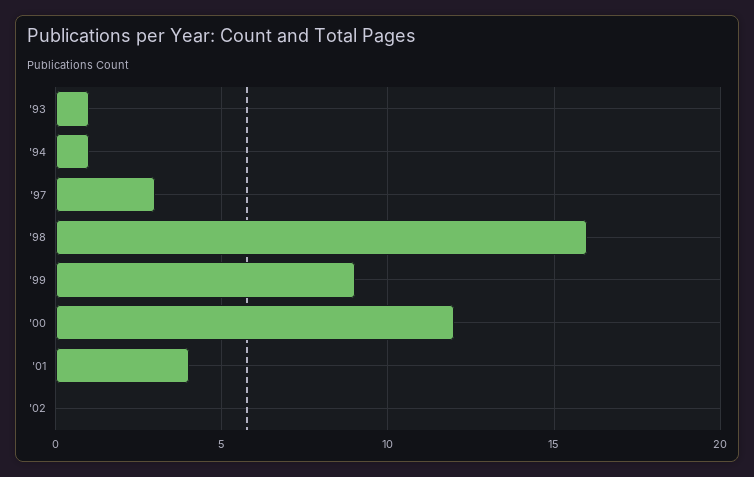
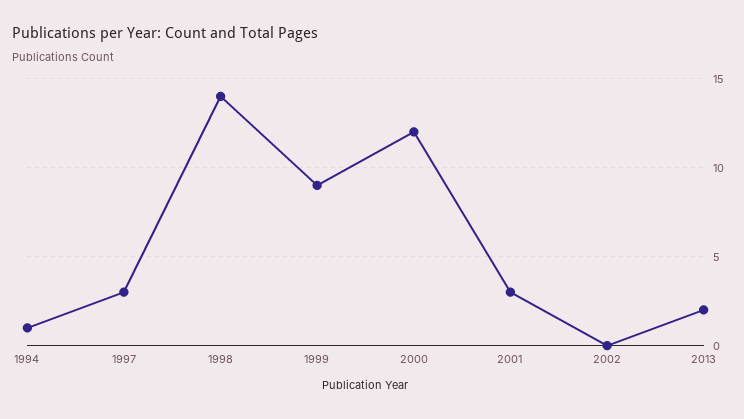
'93: 1 -> none
'98: 16 -> 14
'01: 4 -> 3
2013: none -> 2

